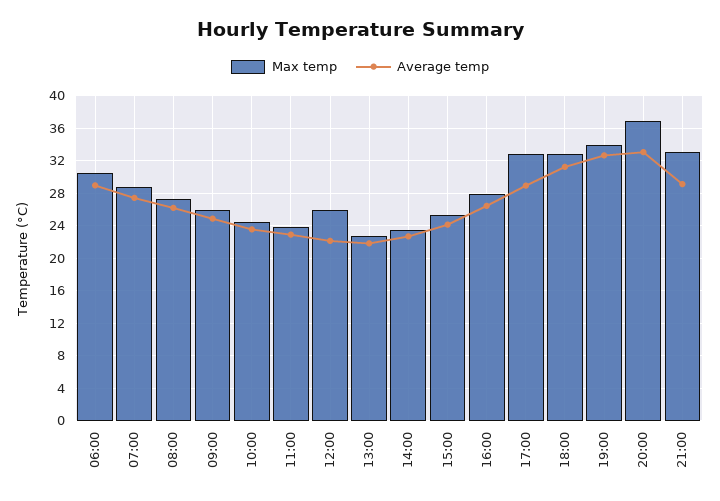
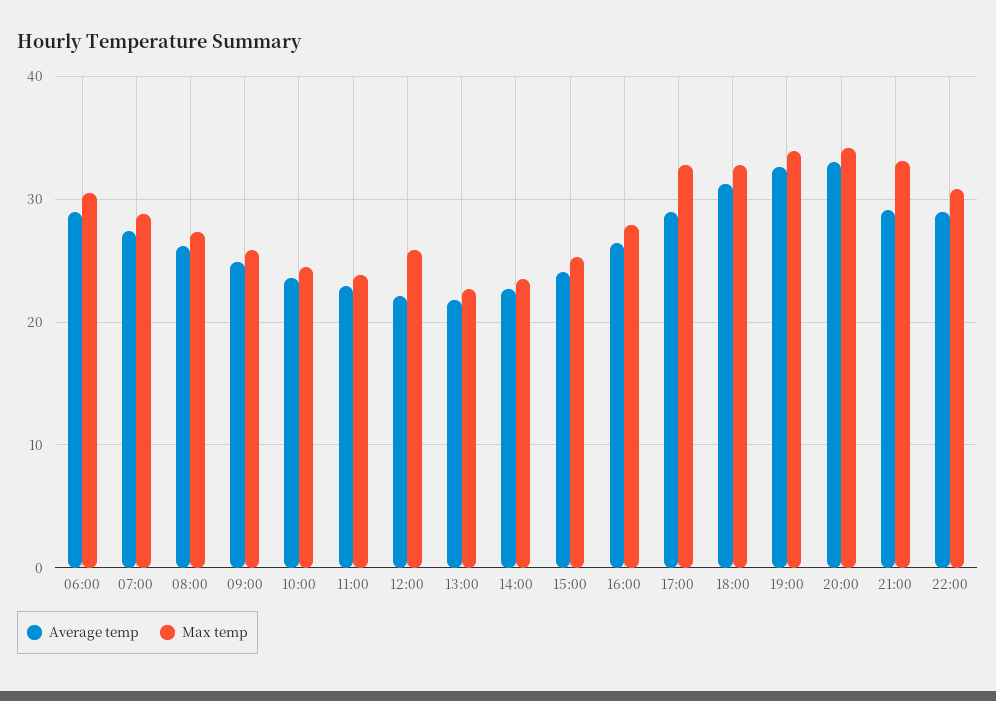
Max temp, 20:00: 37 -> 34
Average temp, 22:00: none -> 29
Max temp, 22:00: none -> 31

